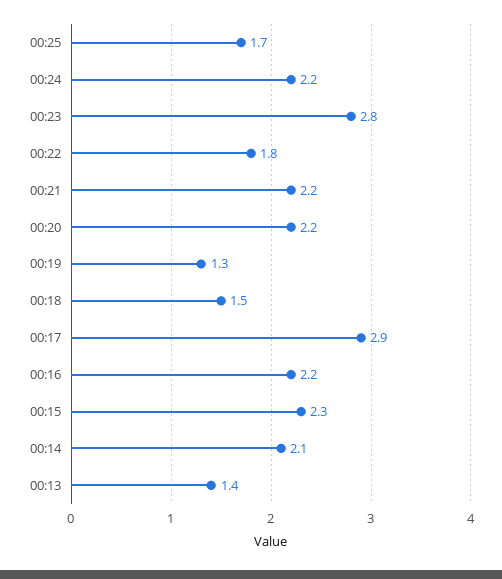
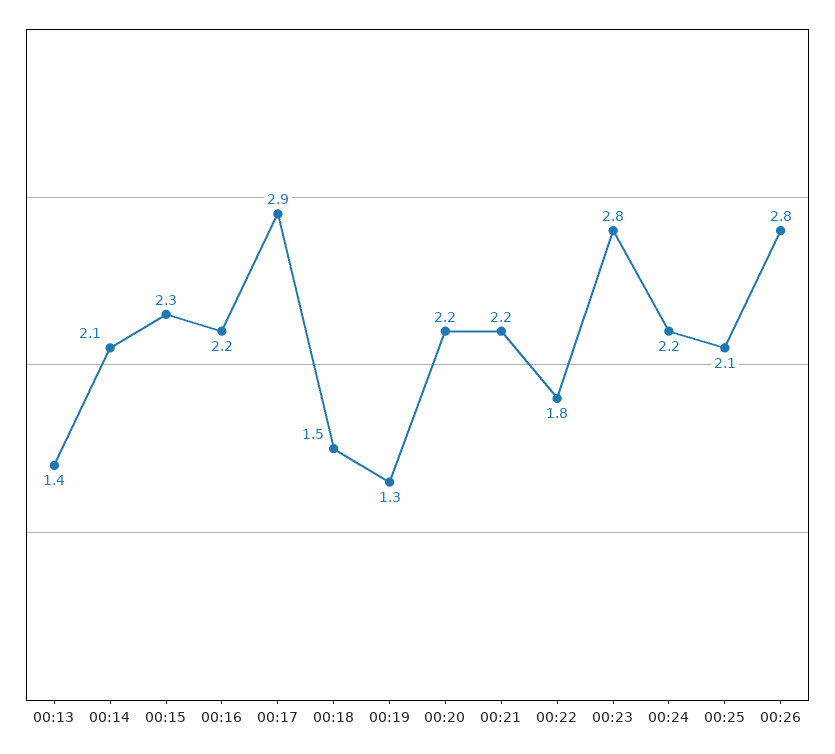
00:25: 1.7 -> 2.1
00:26: none -> 2.8

